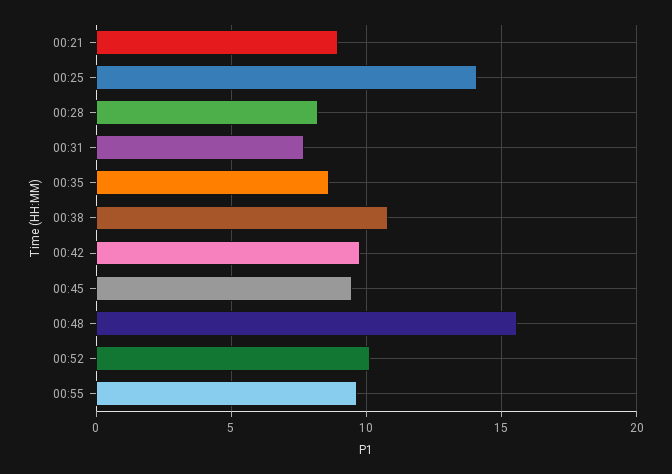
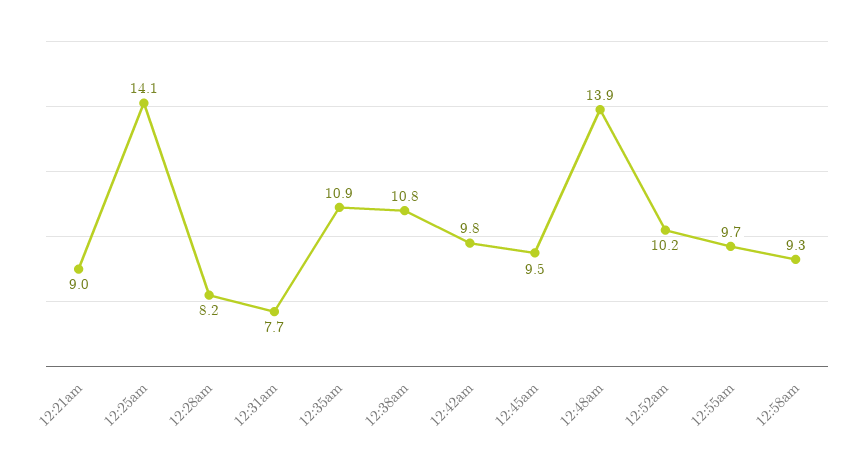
00:35: 8.5 -> 10.9
00:48: 15.5 -> 13.9
12:58am: none -> 9.3

